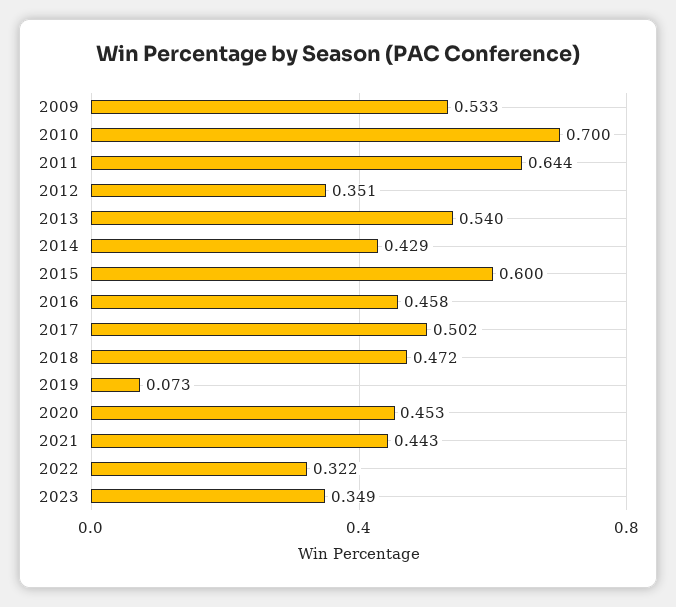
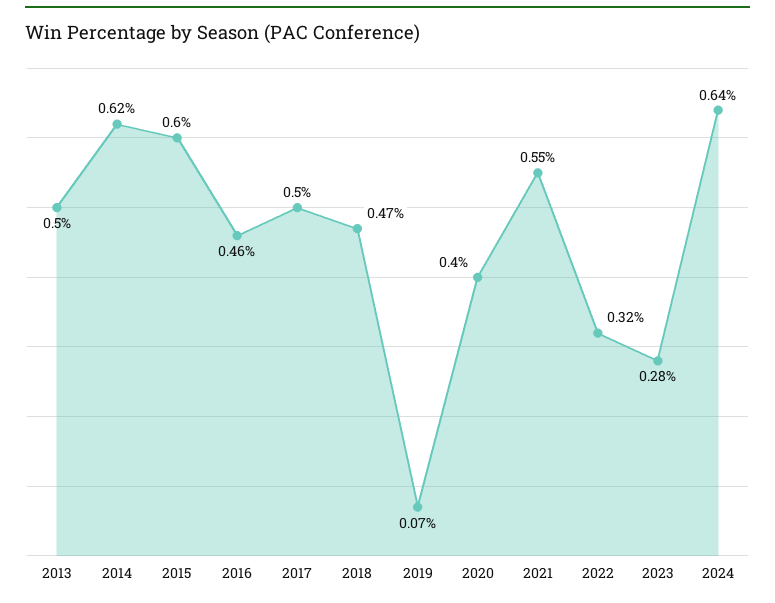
2009: 0.533 -> none
2010: 0.7 -> none
2011: 0.644 -> none
2012: 0.351 -> none
2013: 0.54 -> 0.5
2014: 0.429 -> 0.62
2020: 0.453 -> 0.4
2021: 0.443 -> 0.55
2023: 0.349 -> 0.28
2024: none -> 0.64

